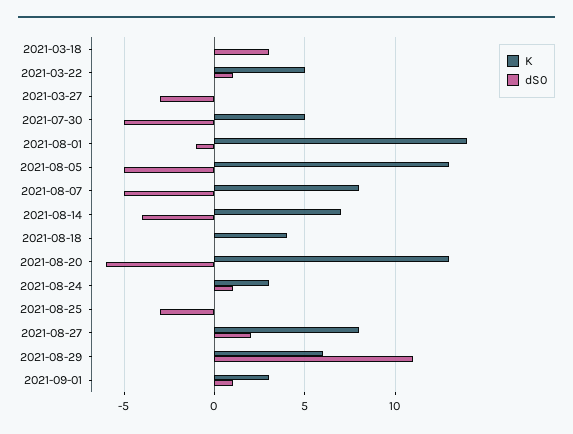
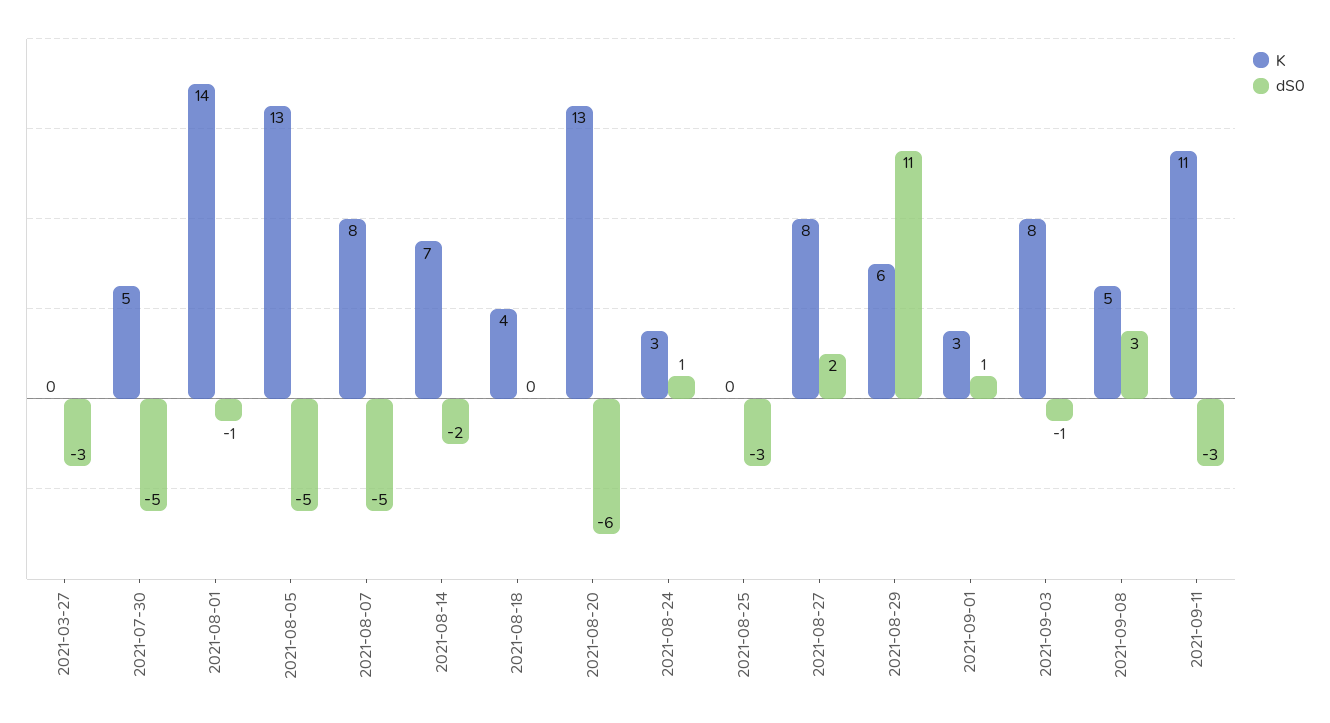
K, 2021-03-18: 0 -> none
dS0, 2021-03-18: 3 -> none
K, 2021-03-22: 5 -> none
dS0, 2021-03-22: 1 -> none
dS0, 2021-08-14: -4 -> -2
K, 2021-09-03: none -> 8
dS0, 2021-09-03: none -> -1
K, 2021-09-08: none -> 5
dS0, 2021-09-08: none -> 3
K, 2021-09-11: none -> 11
dS0, 2021-09-11: none -> -3

